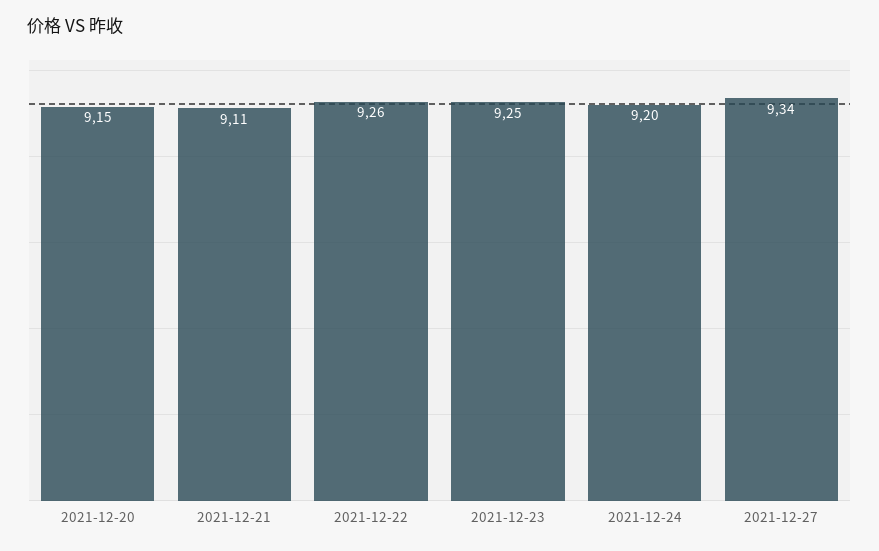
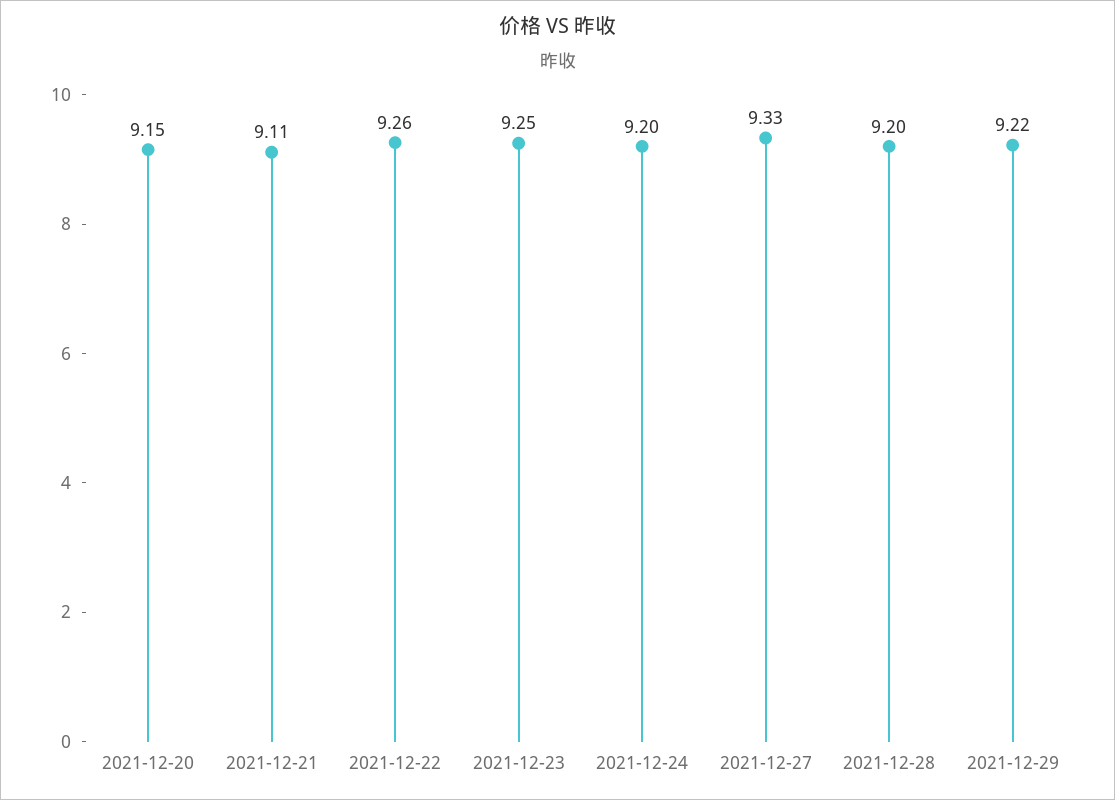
2021-12-27: 9.34 -> 9.33
2021-12-28: none -> 9.2
2021-12-29: none -> 9.22

